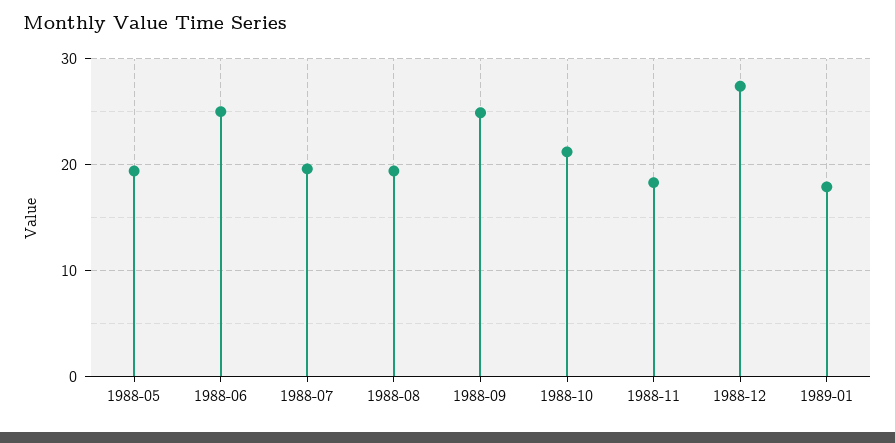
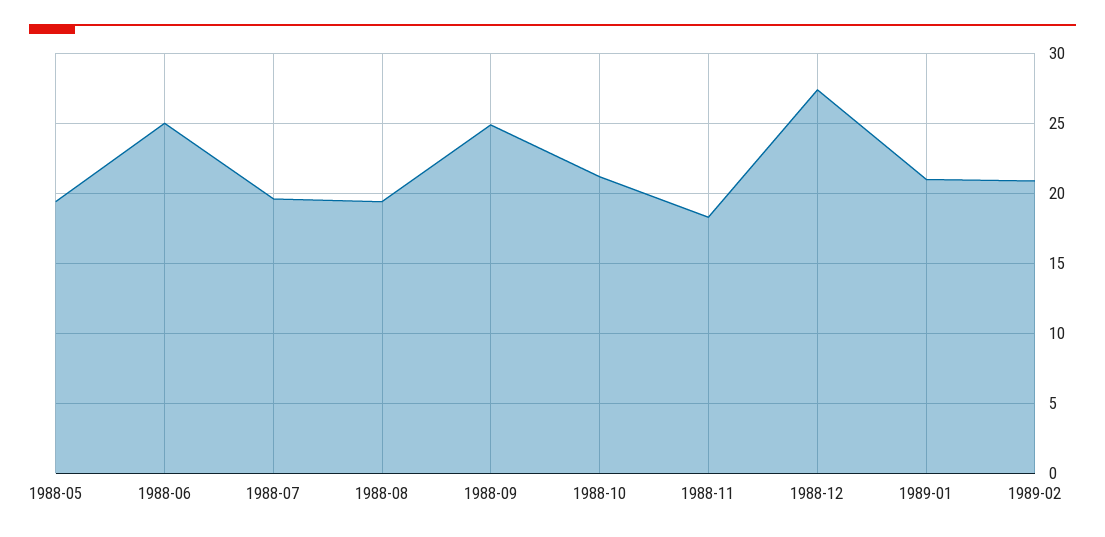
1989-01: 18 -> 21
1989-02: none -> 21

